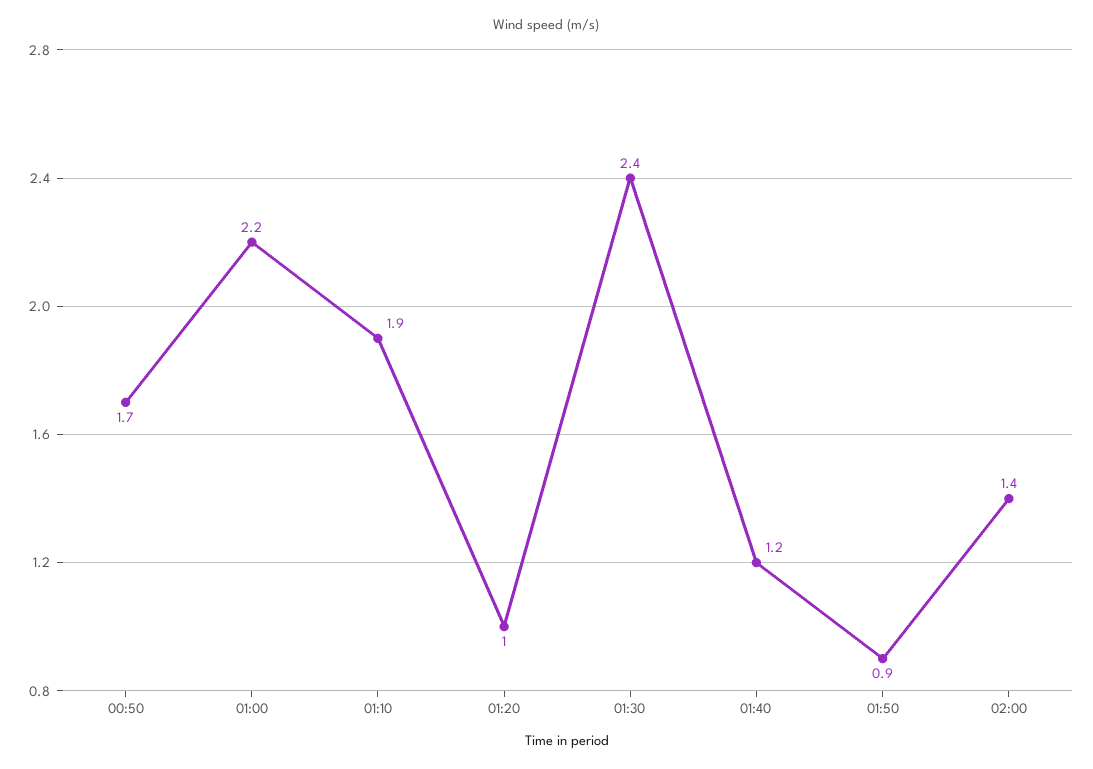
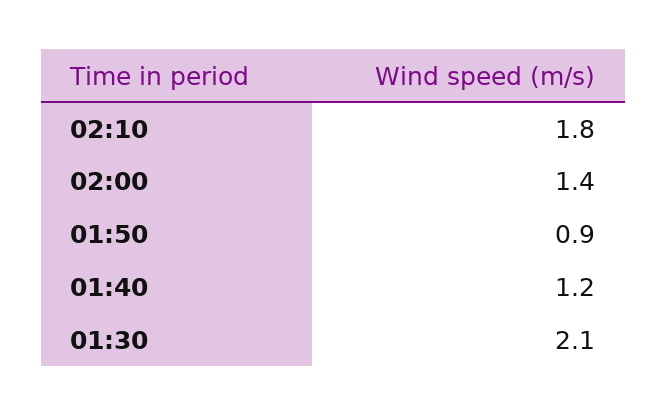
00:50: 1.7 -> none
01:00: 2.2 -> none
01:10: 1.9 -> none
01:20: 1 -> none
01:30: 2.4 -> 2.1
02:10: none -> 1.8

